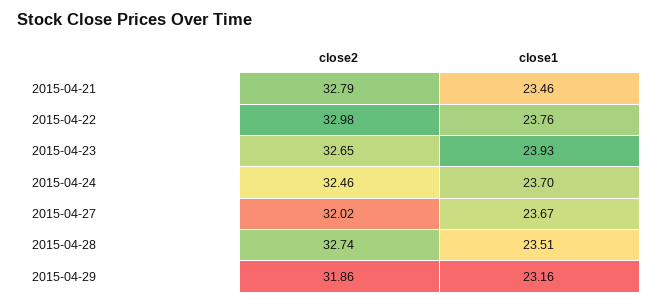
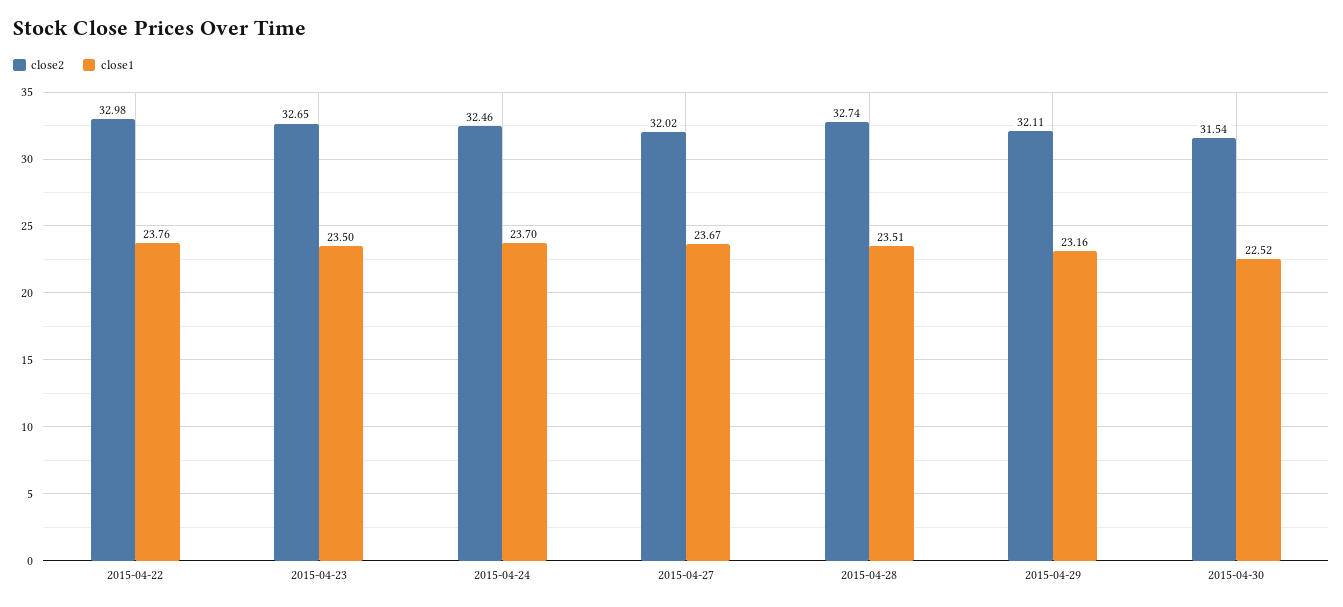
close2, 2015-04-21: 32.79 -> none
close1, 2015-04-21: 23.46 -> none
close1, 2015-04-23: 23.93 -> 23.5
close2, 2015-04-29: 31.86 -> 32.11
close2, 2015-04-30: none -> 31.54
close1, 2015-04-30: none -> 22.52

